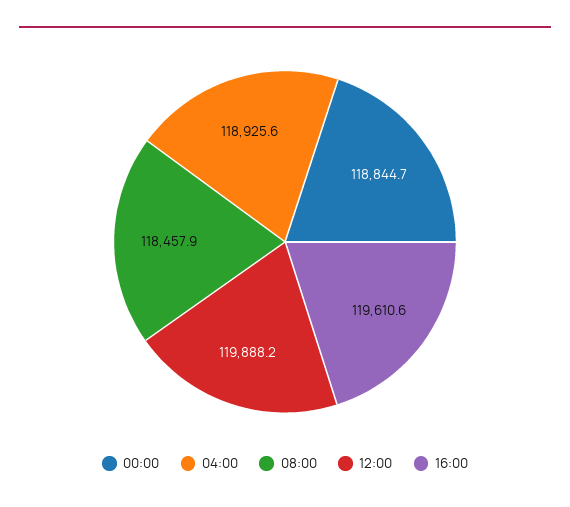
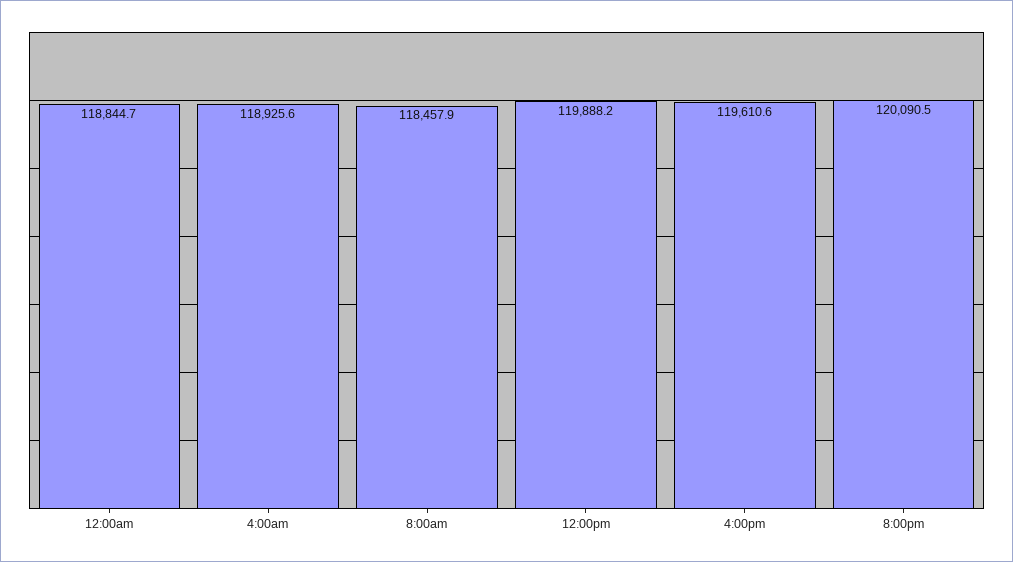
8:00pm: none -> 120090.5

